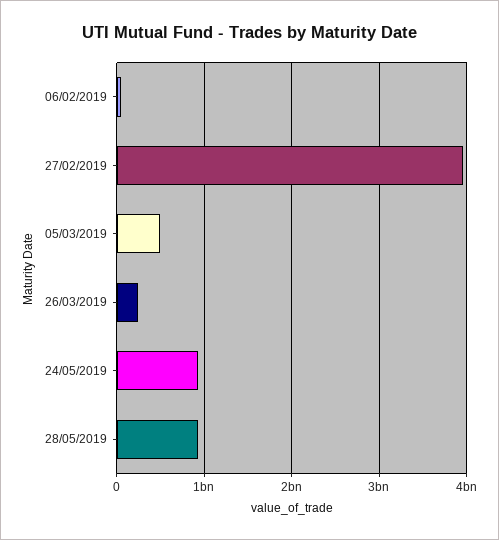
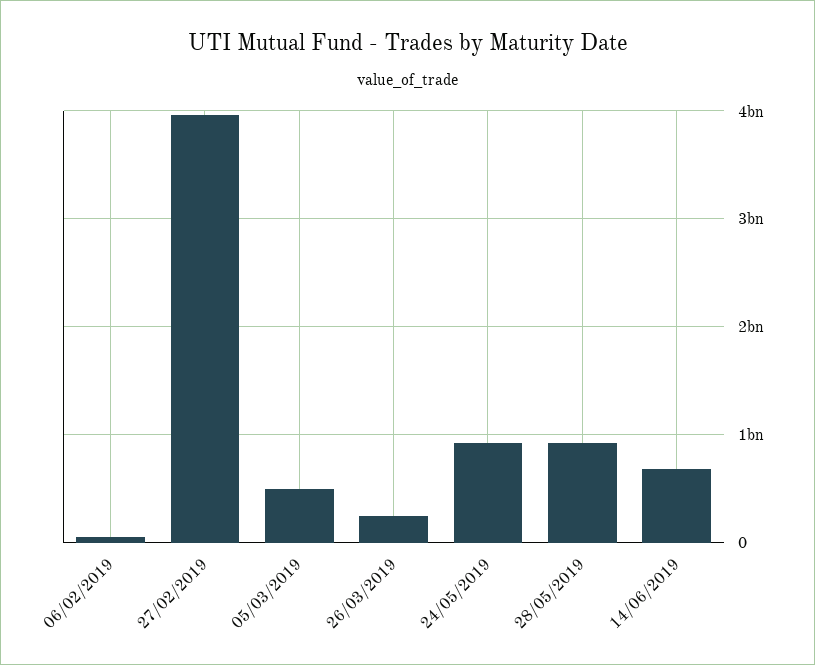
14/06/2019: none -> 700000000

